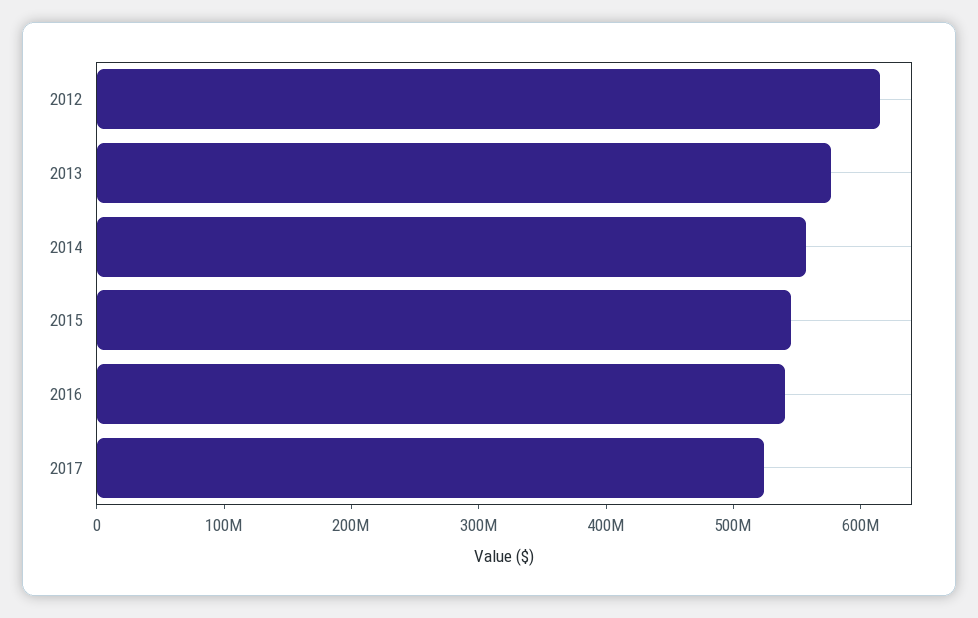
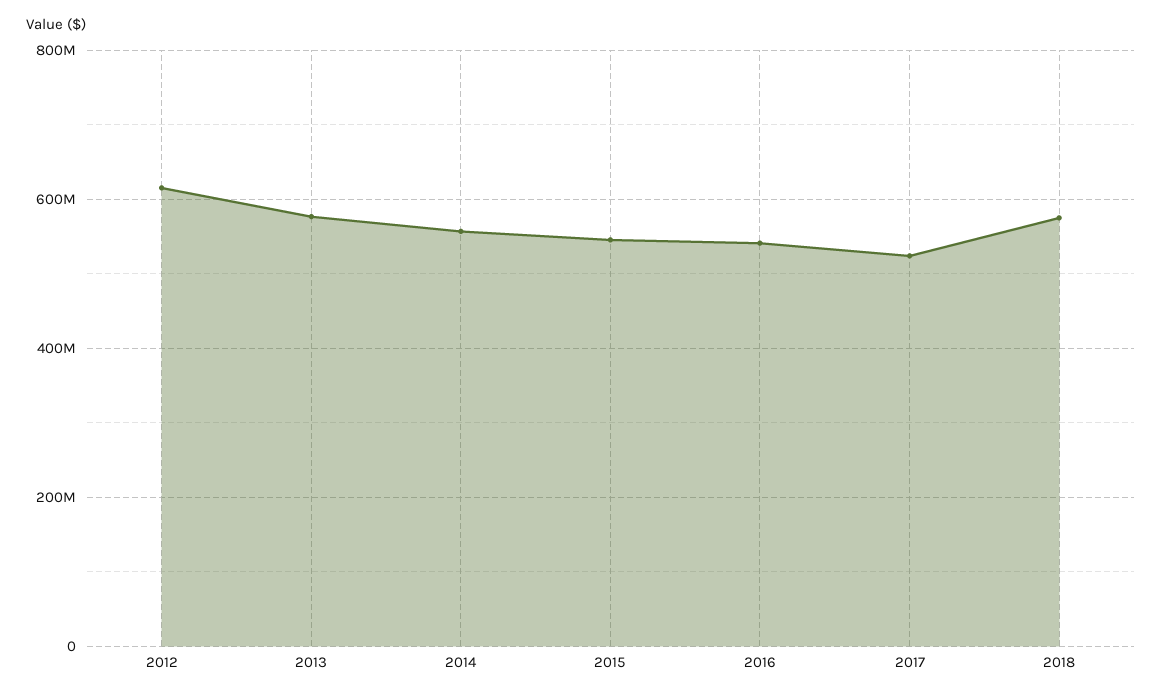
2018: none -> 580000000

